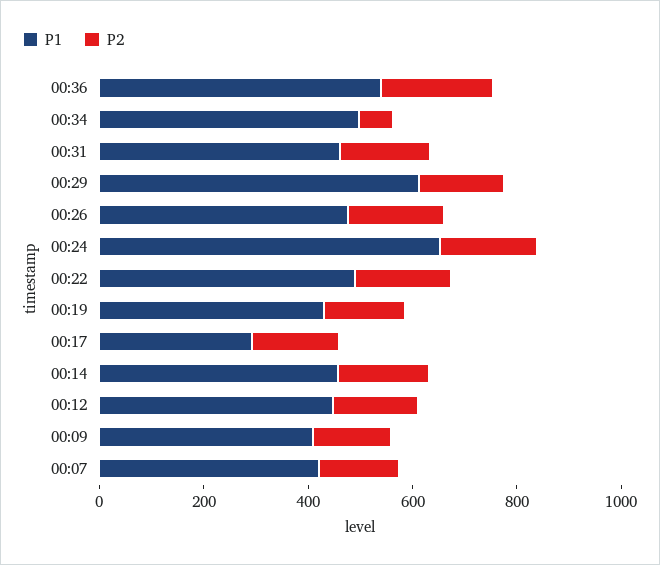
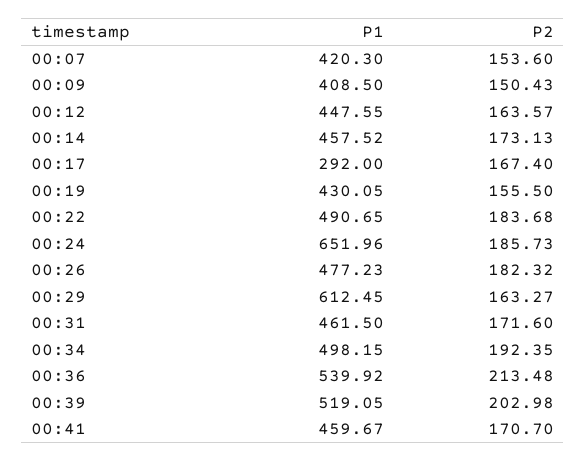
P2, 00:34: 50 -> 192.35
P1, 00:39: none -> 519.05
P2, 00:39: none -> 202.98
P1, 00:41: none -> 459.67
P2, 00:41: none -> 170.7

